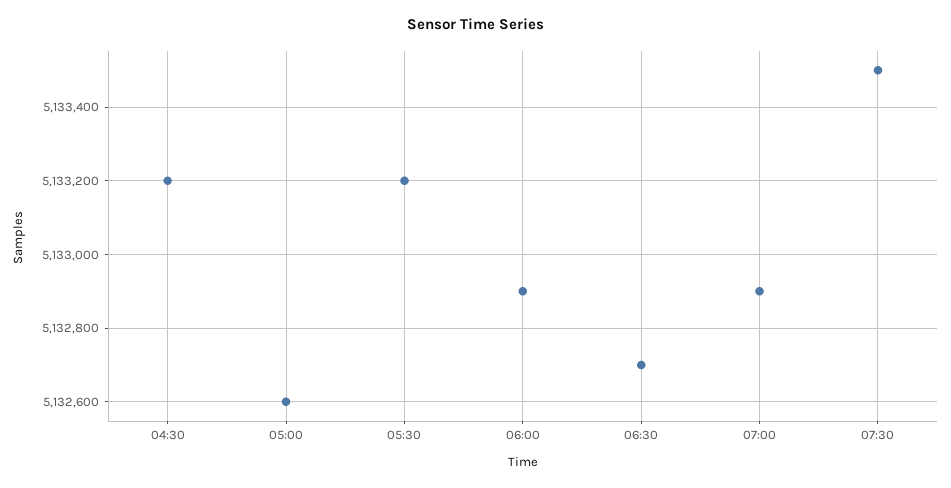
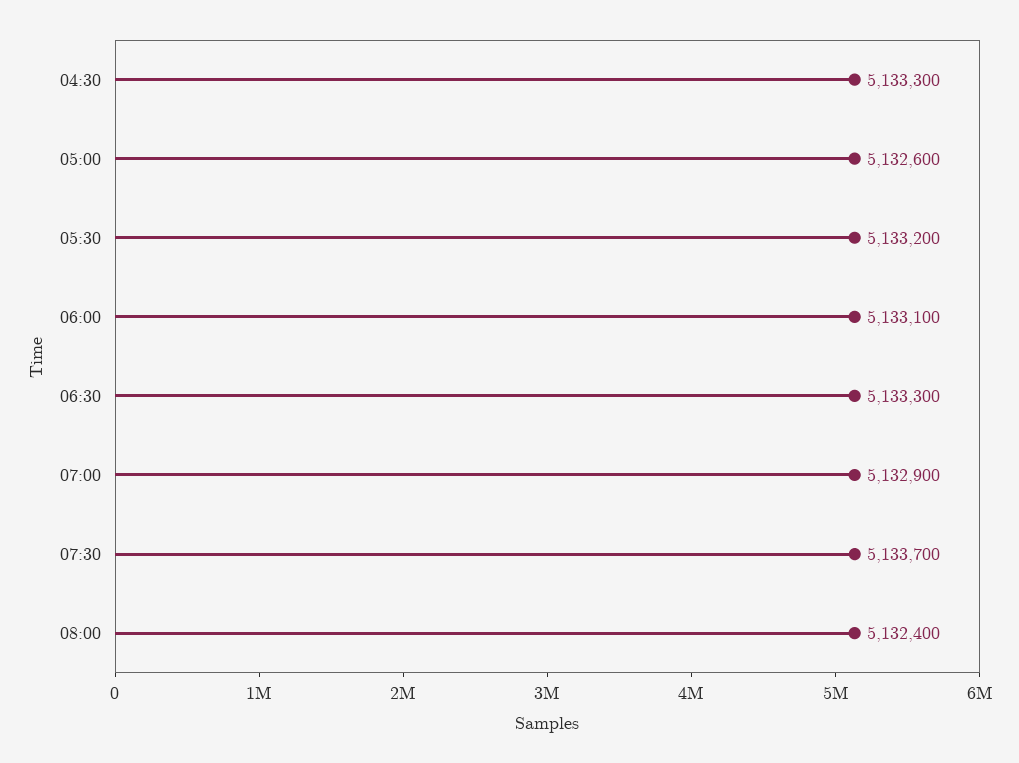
04:30: 5133200 -> 5133300
06:00: 5132900 -> 5133100
06:30: 5132700 -> 5133300
07:30: 5133500 -> 5133700
08:00: none -> 5132400

